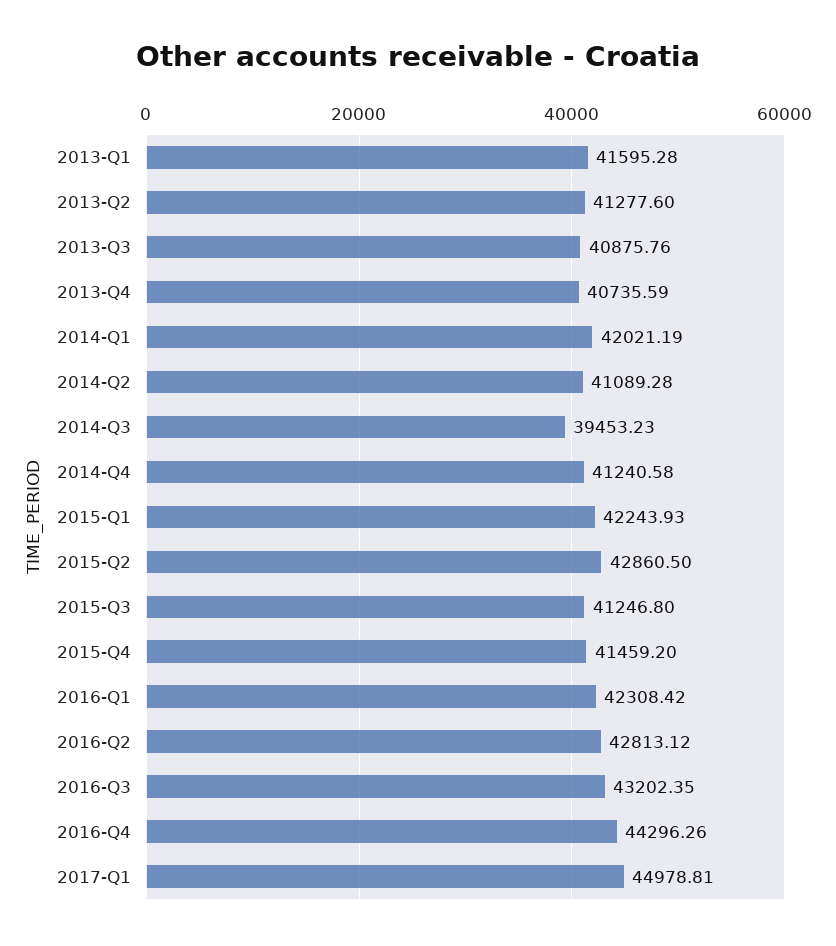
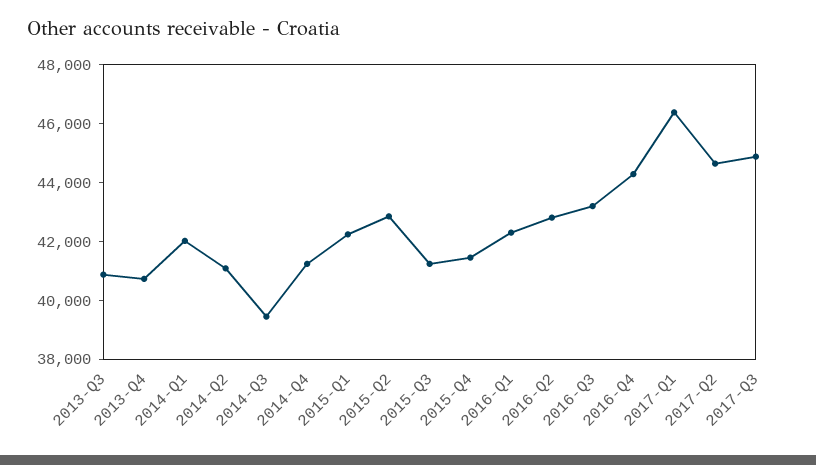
2013-Q1: 41595.28 -> none
2013-Q2: 41277.6 -> none
2017-Q1: 44978.81 -> 46500
2017-Q2: none -> 44500
2017-Q3: none -> 45000

